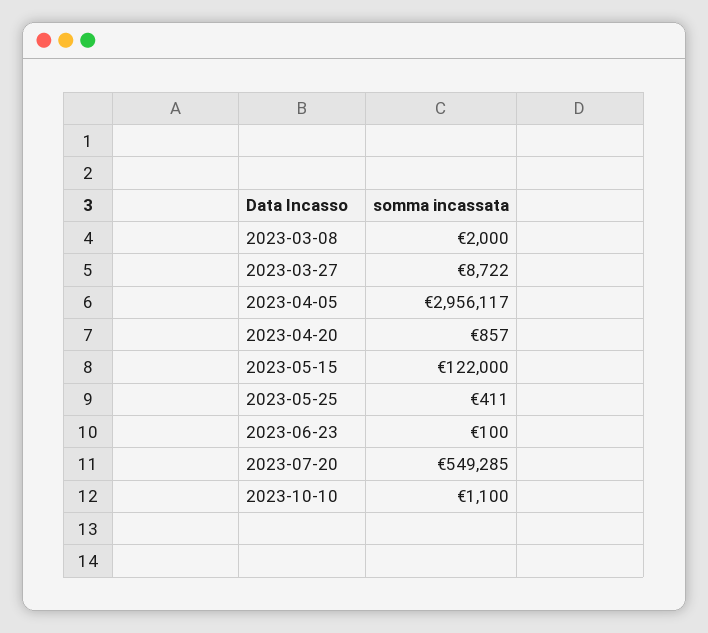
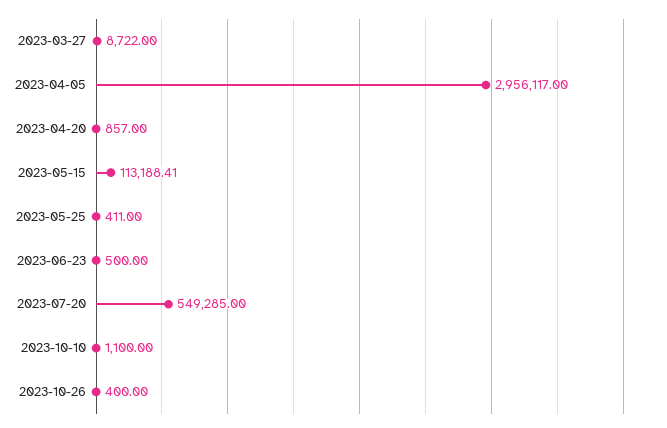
2023-03-08: 2000 -> none
2023-05-15: 122000 -> 113188.41
2023-06-23: 100 -> 500
2023-10-26: none -> 400

